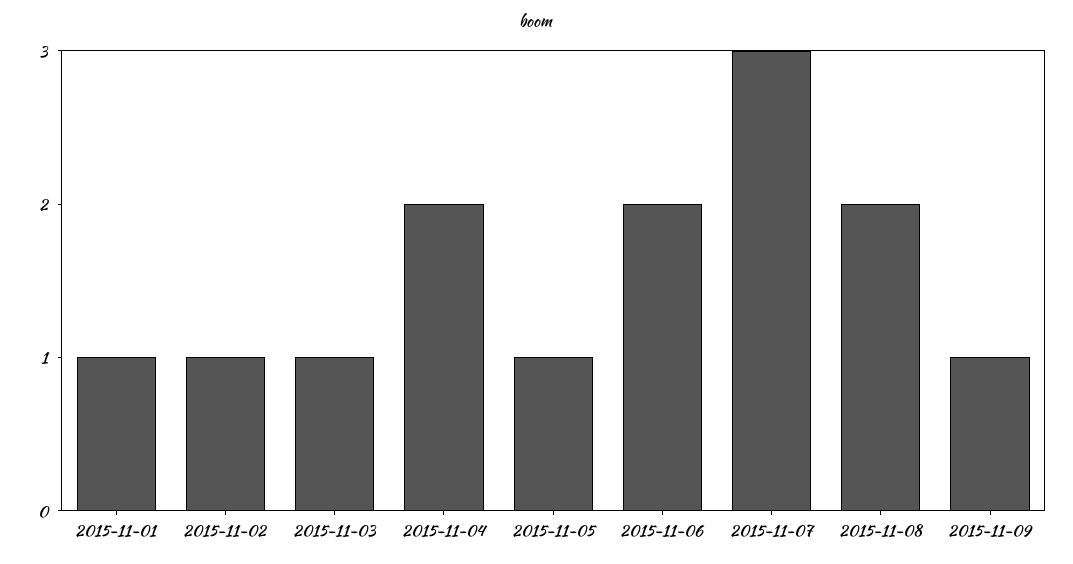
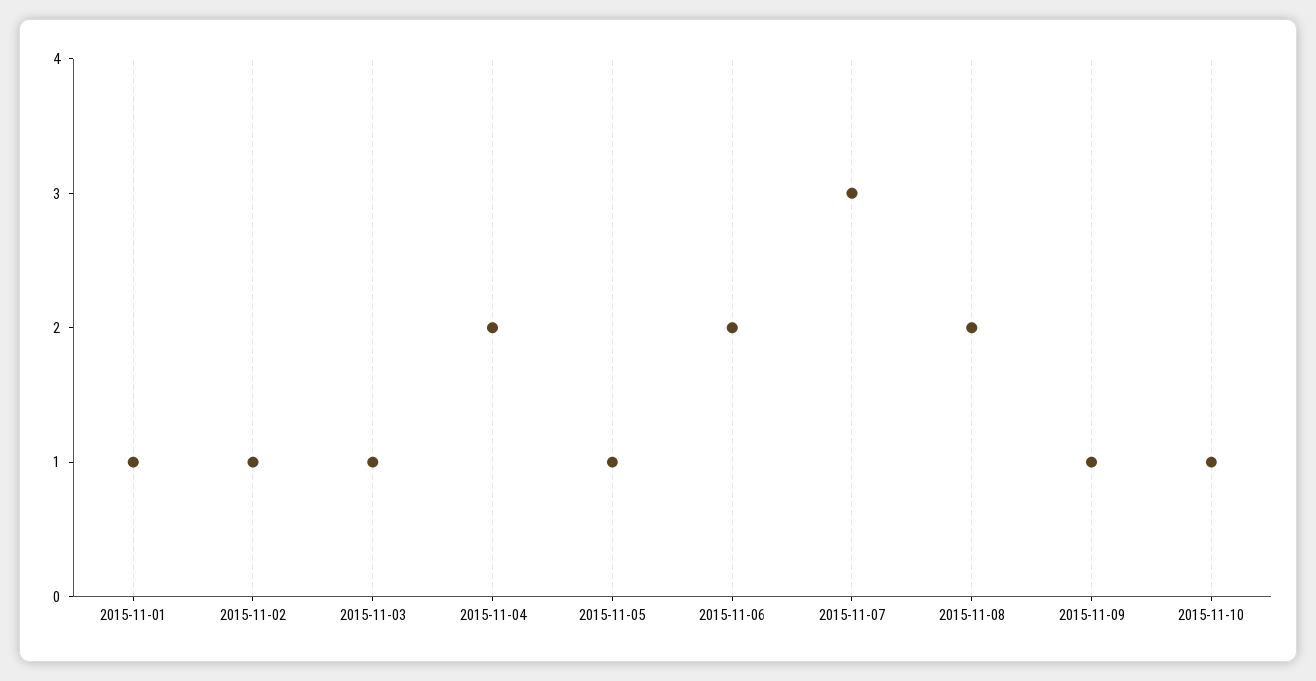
2015-11-10: none -> 1

